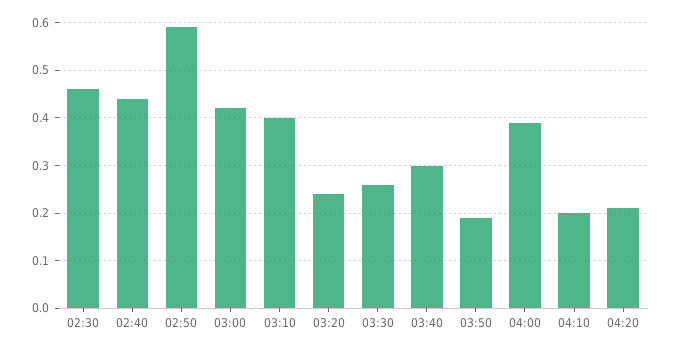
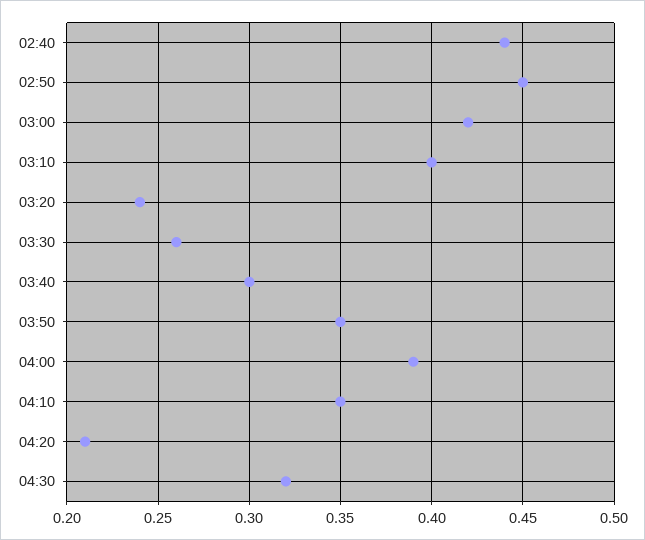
02:30: 0.45 -> none
02:50: 0.6 -> 0.45
03:50: 0.2 -> 0.35
04:10: 0.2 -> 0.35
04:30: none -> 0.32

